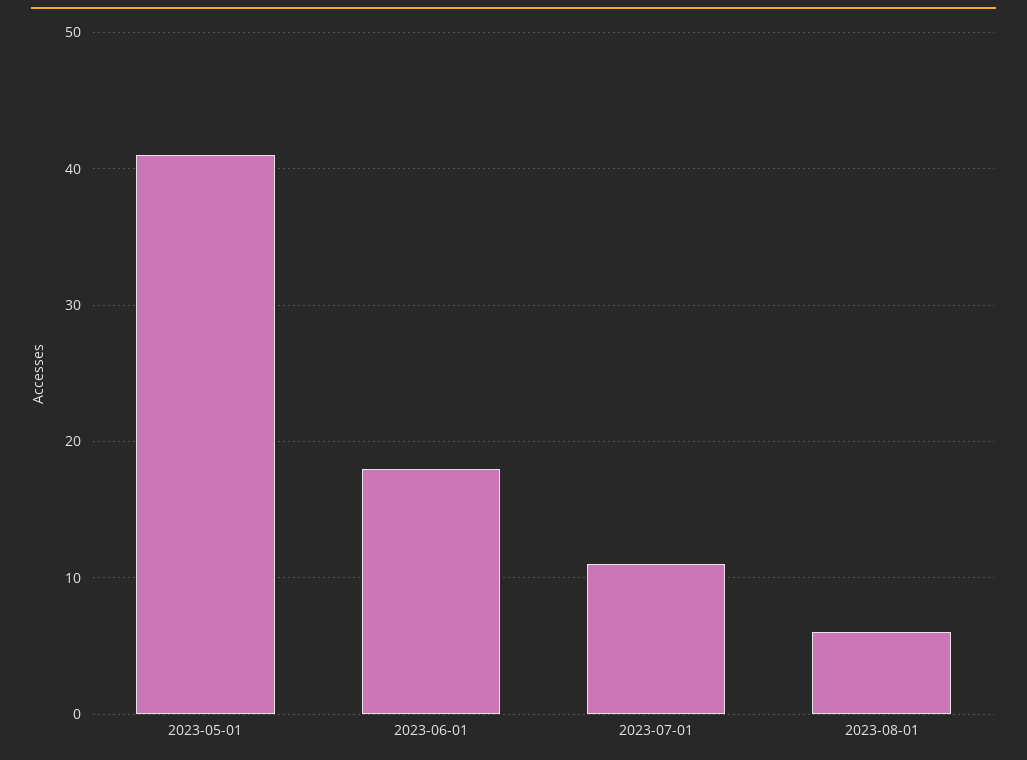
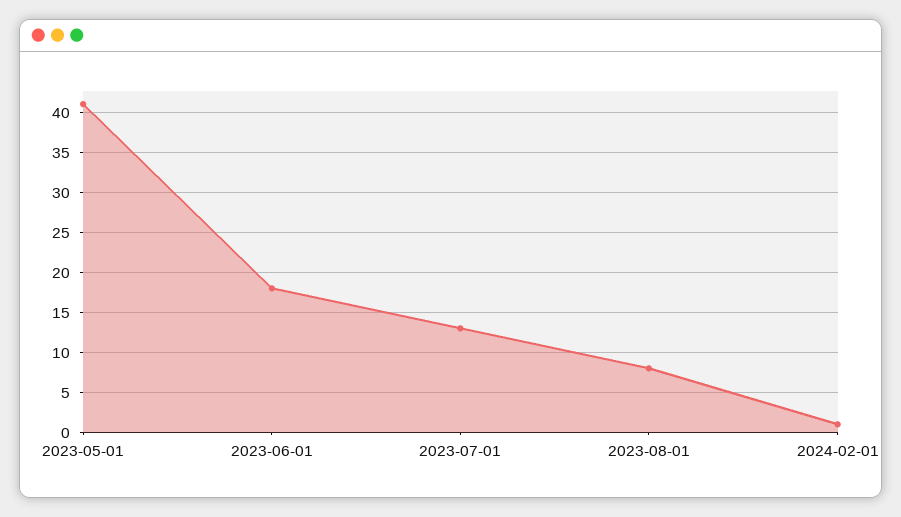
2023-07-01: 11 -> 13
2023-08-01: 6 -> 8
2024-02-01: none -> 1

